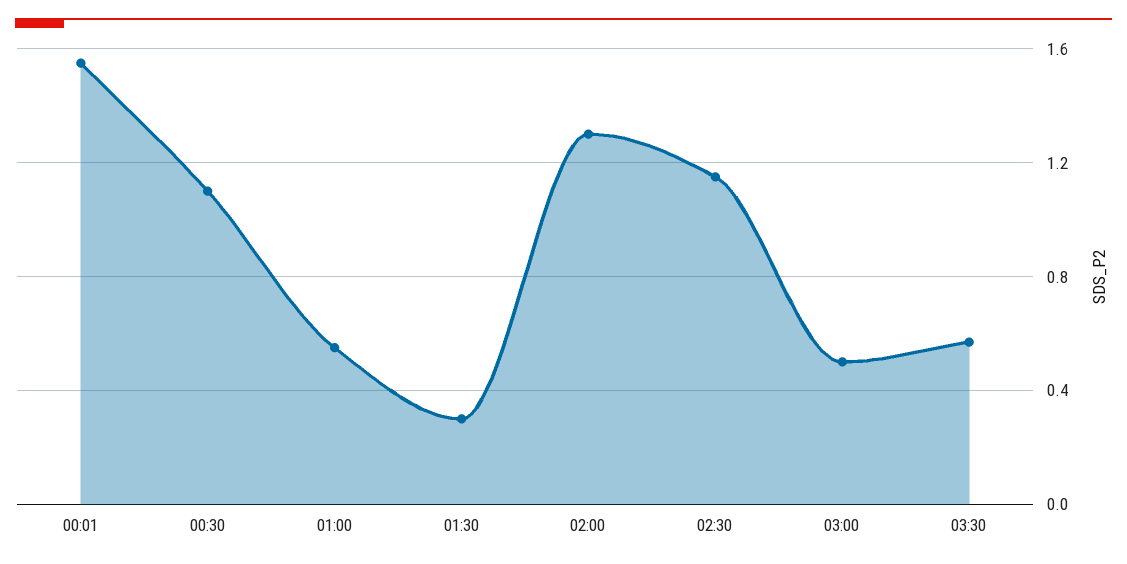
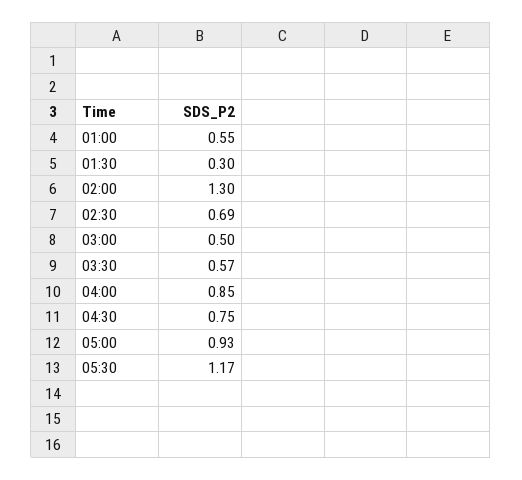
00:01: 1.55 -> none
00:30: 1.1 -> none
02:30: 1.15 -> 0.69
04:00: none -> 0.85
04:30: none -> 0.75
05:00: none -> 0.93
05:30: none -> 1.17

